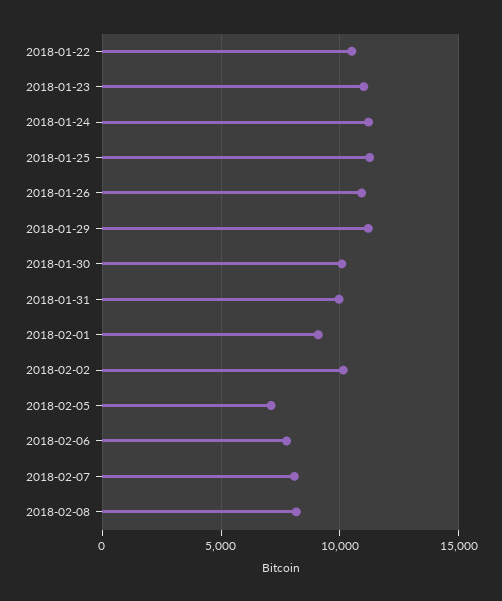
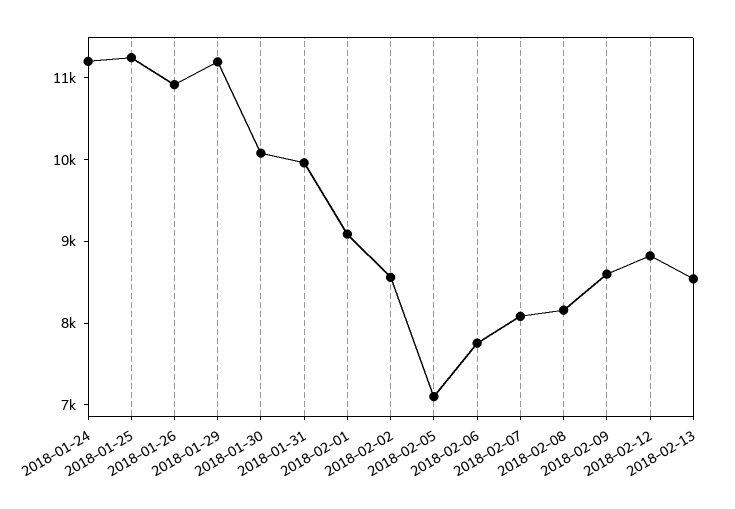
2018-01-22: 10500 -> none
2018-01-23: 11000 -> none
2018-02-02: 10000 -> 8600
2018-02-09: none -> 8600
2018-02-12: none -> 8800
2018-02-13: none -> 8600

